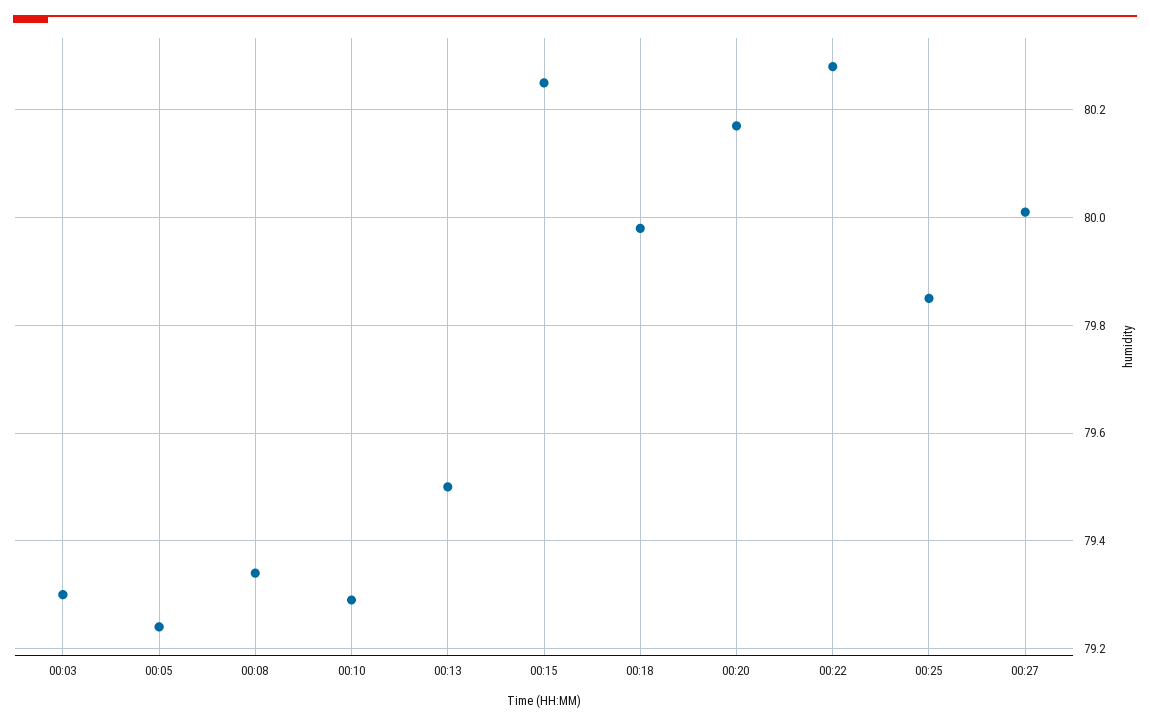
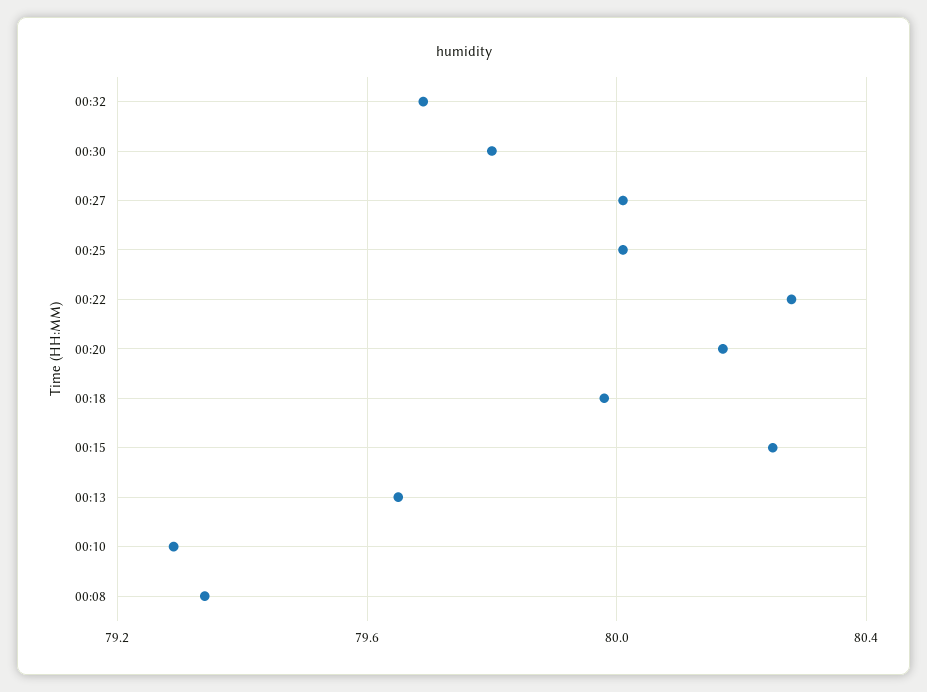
00:03: 79.3 -> none
00:05: 79.25 -> none
00:13: 79.5 -> 79.65
00:25: 79.85 -> 80
00:32: none -> 79.7
00:30: none -> 79.8

